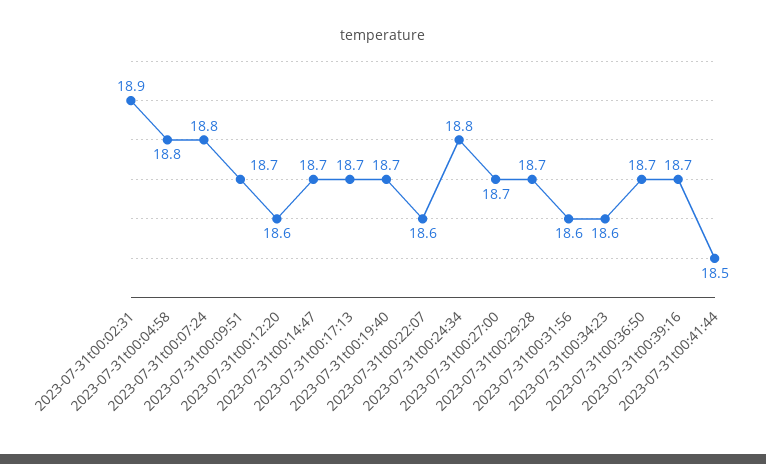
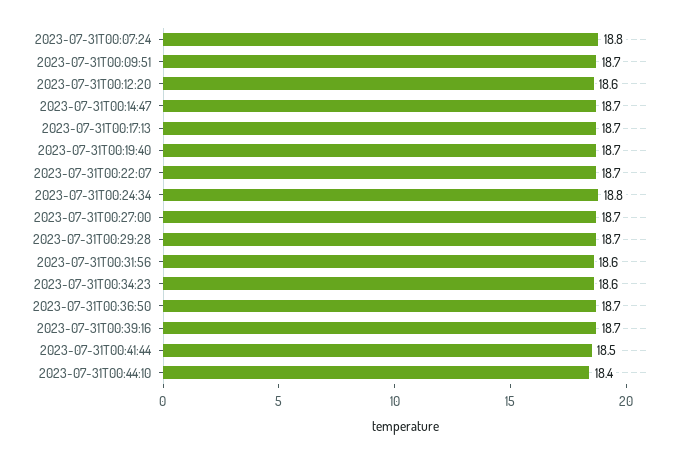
2023-07-31t00:02:31: 18.9 -> none
2023-07-31t00:04:58: 18.8 -> none
2023-07-31t00:22:07: 18.6 -> 18.7
2023-07-31T00:44:10: none -> 18.4

